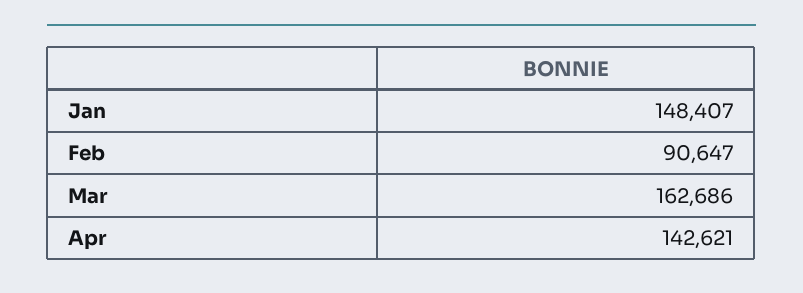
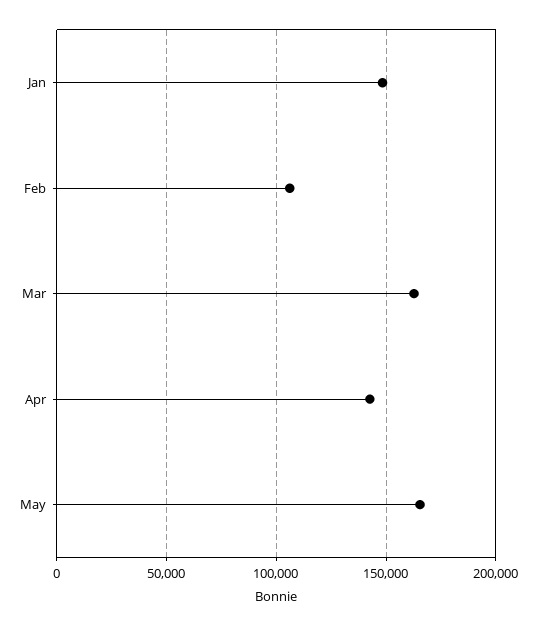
Feb: 90647 -> 105000
May: none -> 165000

